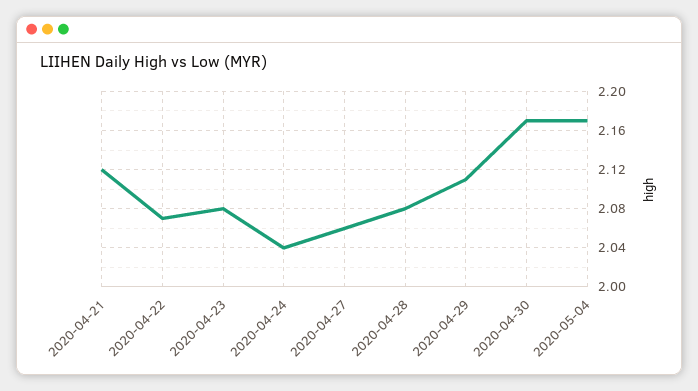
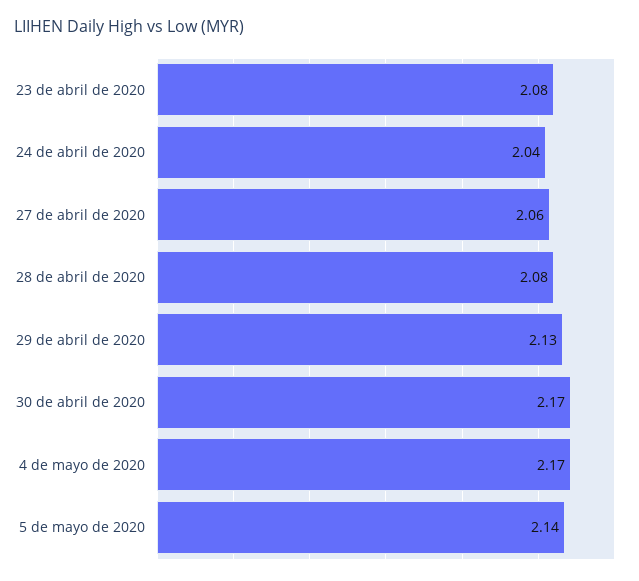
2020-04-21: 2.12 -> none
2020-04-22: 2.07 -> none
2020-04-29: 2.11 -> 2.13
5 de mayo de 2020: none -> 2.14

